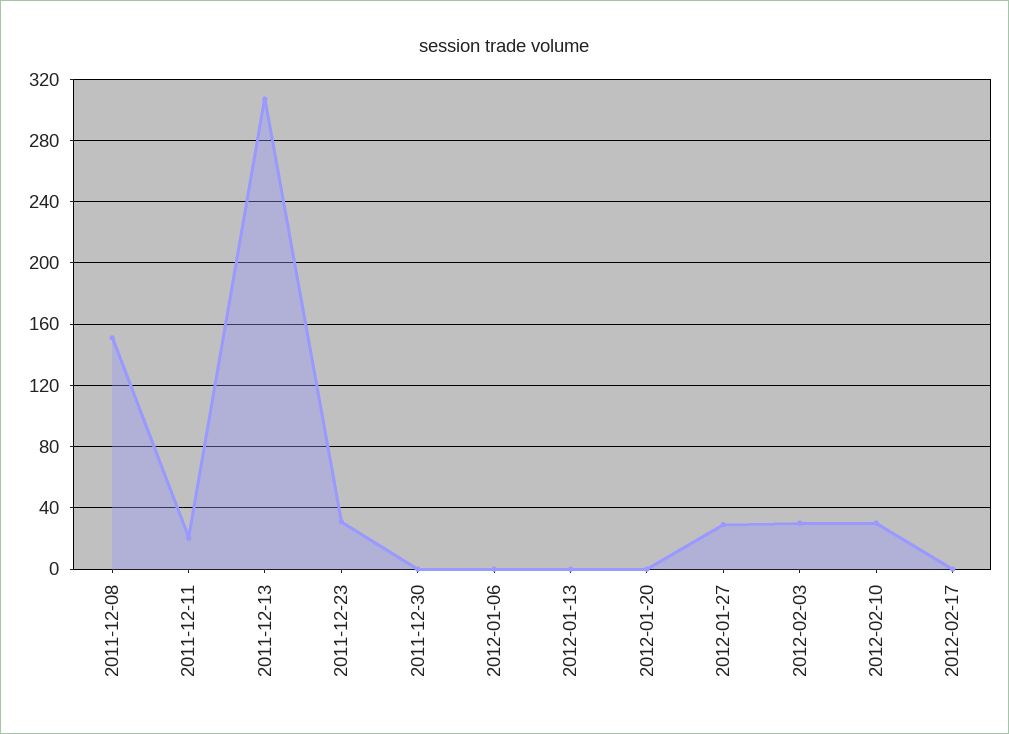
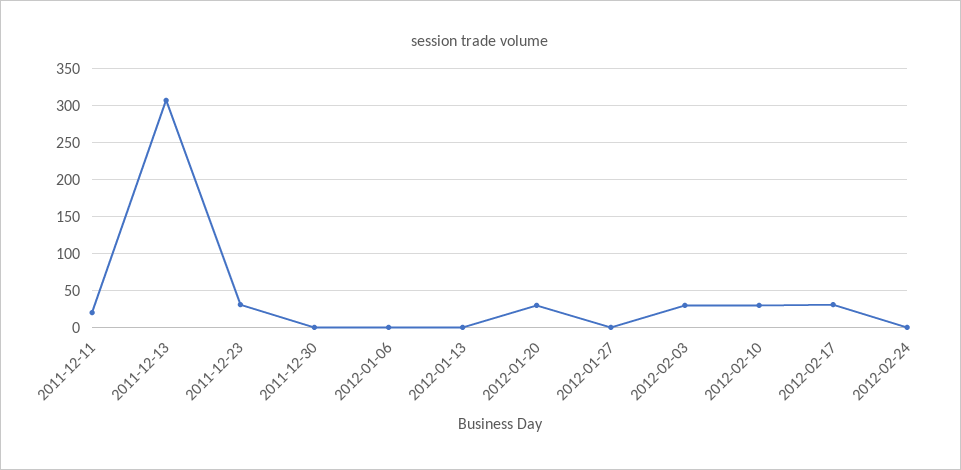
2011-12-08: 150 -> none
2012-01-20: 0 -> 30
2012-01-27: 30 -> 0
2012-02-17: 0 -> 30
2012-02-24: none -> 0

